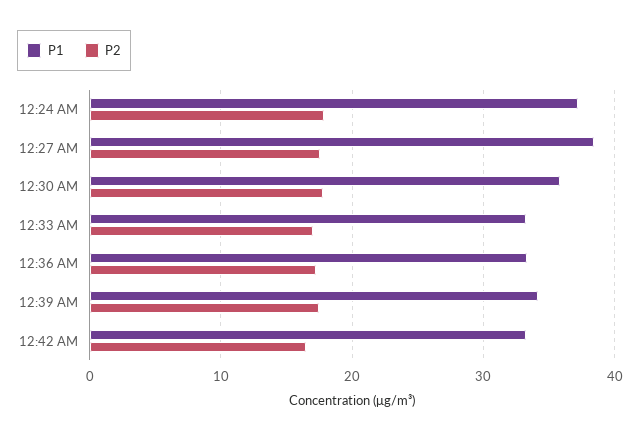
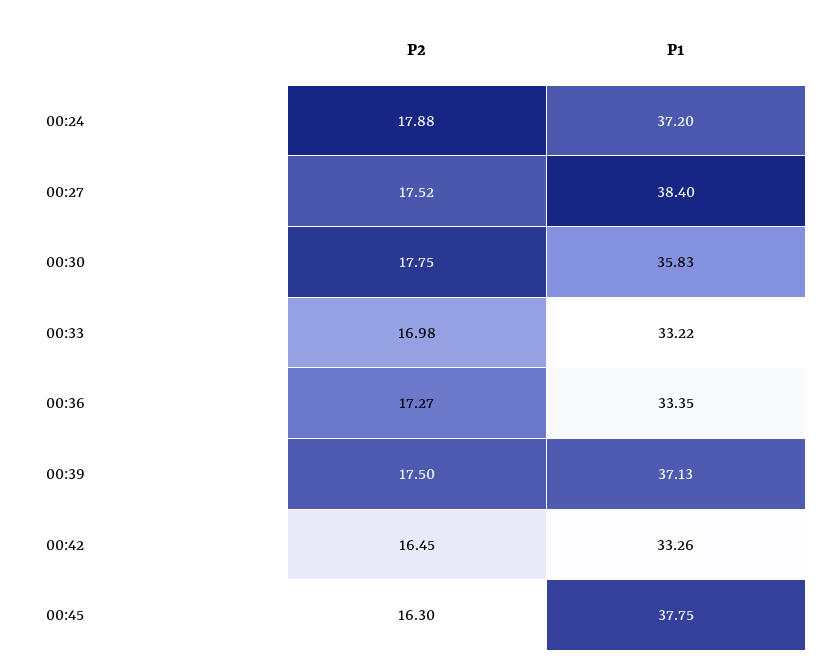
P1, 12:39 AM: 34 -> 37.13
P2, 00:45: none -> 16.3
P1, 00:45: none -> 37.75

